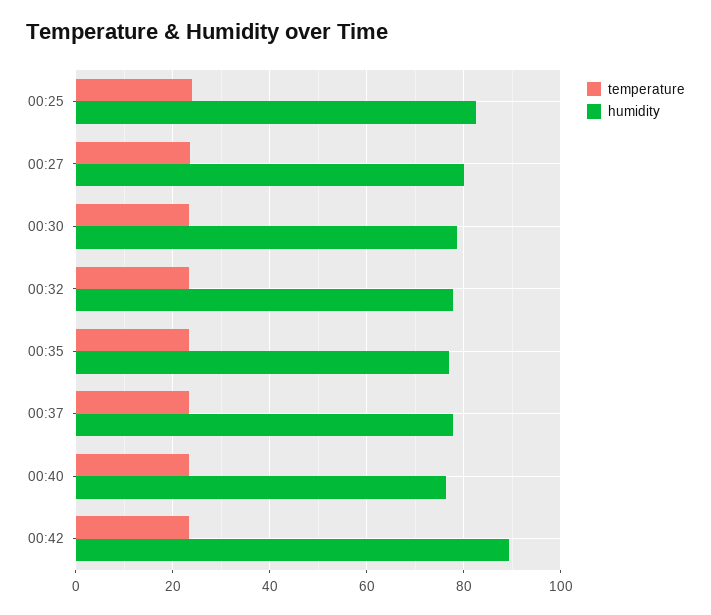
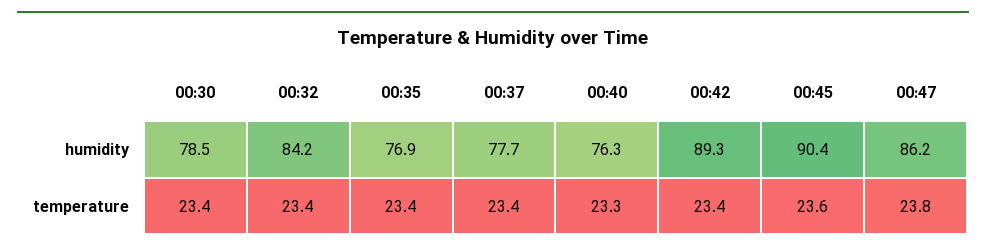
temperature, 00:25: 24 -> none
humidity, 00:25: 82 -> none
temperature, 00:27: 24 -> none
humidity, 00:27: 80 -> none
humidity, 00:32: 78 -> 84.2
humidity, 00:45: none -> 90.4
humidity, 00:47: none -> 86.2
temperature, 00:45: none -> 23.6
temperature, 00:47: none -> 23.8

